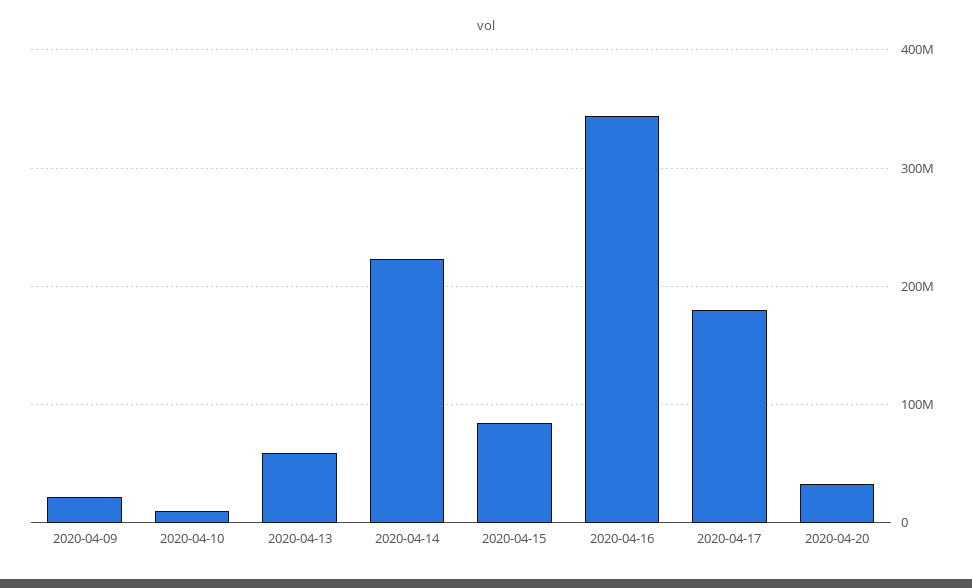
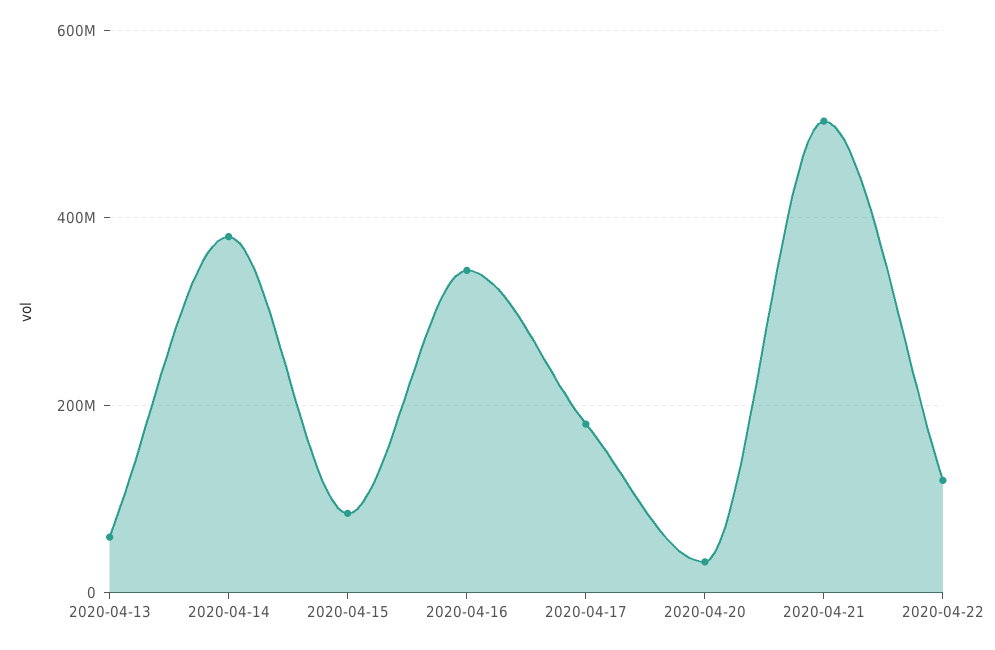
2020-04-09: 20000000 -> none
2020-04-10: 10000000 -> none
2020-04-14: 220000000 -> 380000000
2020-04-21: none -> 500000000
2020-04-22: none -> 120000000

